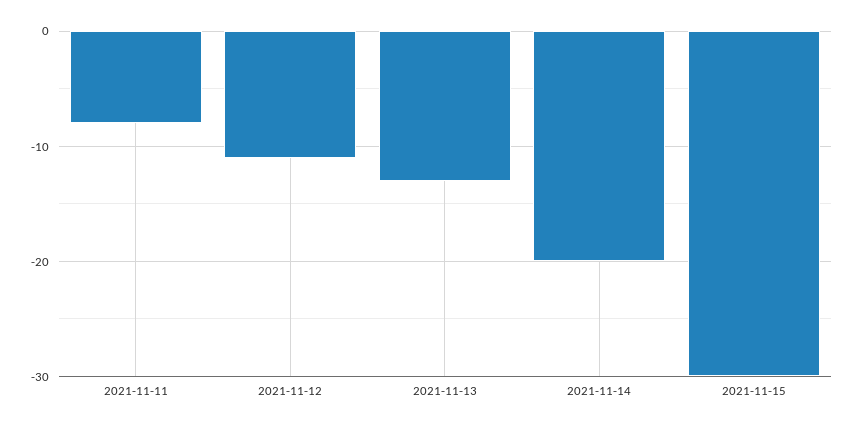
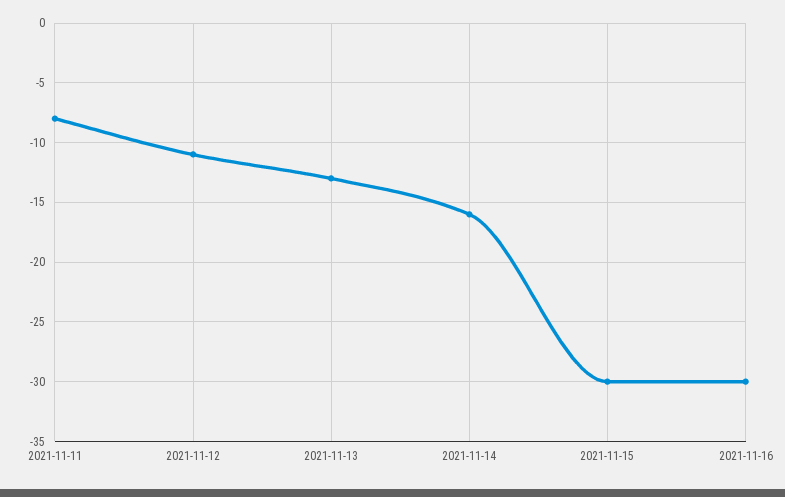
2021-11-14: -20 -> -16
2021-11-16: none -> -30

